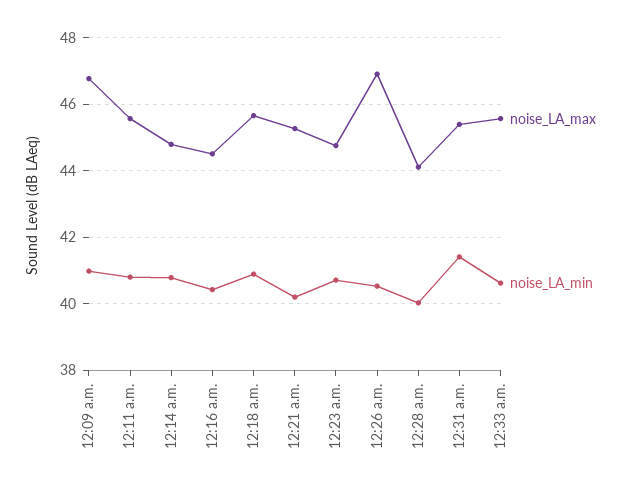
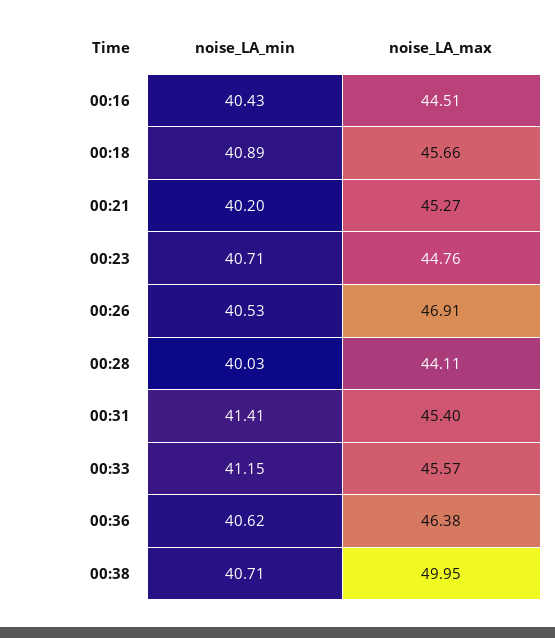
noise_LA_max, 12:09 a.m.: 46.8 -> none
noise_LA_min, 12:09 a.m.: 41 -> none
noise_LA_max, 12:11 a.m.: 45.6 -> none
noise_LA_min, 12:11 a.m.: 40.8 -> none
noise_LA_max, 12:14 a.m.: 44.8 -> none
noise_LA_min, 12:14 a.m.: 40.8 -> none
noise_LA_min, 12:33 a.m.: 40.6 -> 41.15
noise_LA_min, 00:36: none -> 40.62
noise_LA_max, 00:36: none -> 46.38
noise_LA_min, 00:38: none -> 40.71
noise_LA_max, 00:38: none -> 49.95

